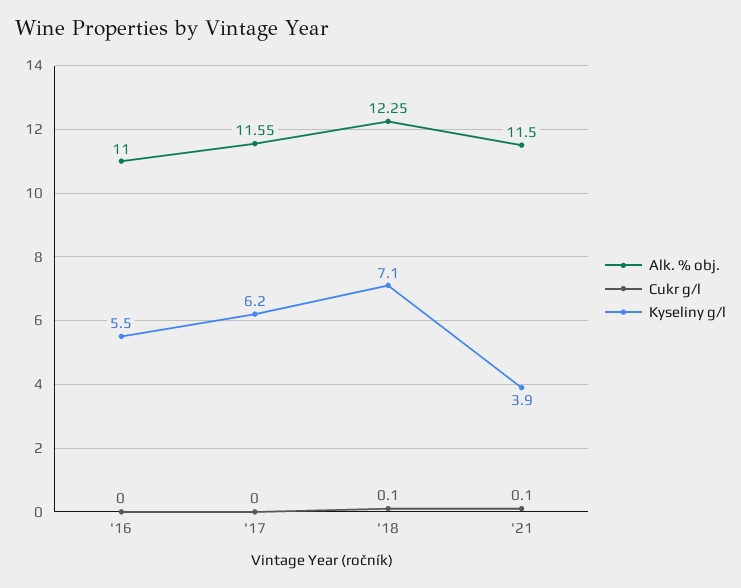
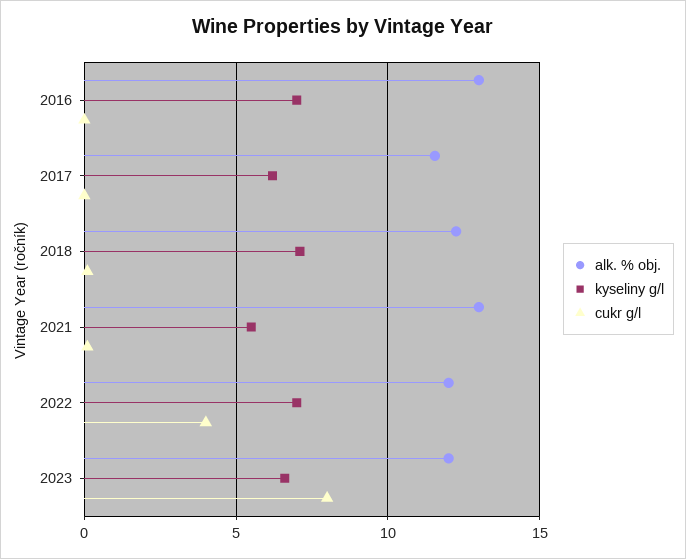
Alk. % obj., '16: 11 -> 13
Kyseliny g/l, '16: 5.5 -> 7
Alk. % obj., '21: 11.5 -> 13
Kyseliny g/l, '21: 3.9 -> 5.5
Alk. % obj., 2022: none -> 12
Kyseliny g/l, 2022: none -> 7
Cukr g/l, 2022: none -> 4
Alk. % obj., 2023: none -> 12
Kyseliny g/l, 2023: none -> 6.5
Cukr g/l, 2023: none -> 8

